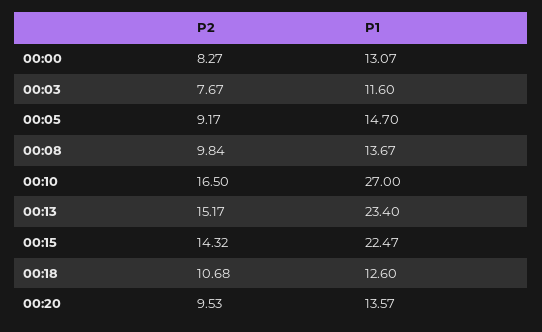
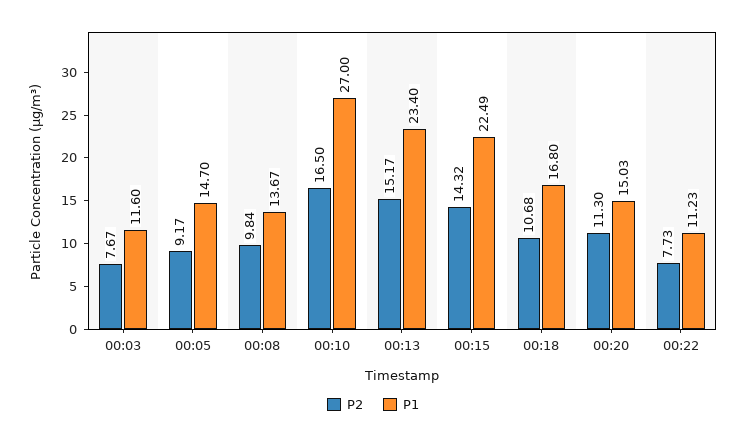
P2, 00:00: 8.27 -> none
P1, 00:00: 13.07 -> none
P1, 00:15: 22.47 -> 22.49
P1, 00:18: 12.6 -> 16.8
P2, 00:20: 9.53 -> 11.3
P1, 00:20: 13.57 -> 15.03
P2, 00:22: none -> 7.73
P1, 00:22: none -> 11.23

